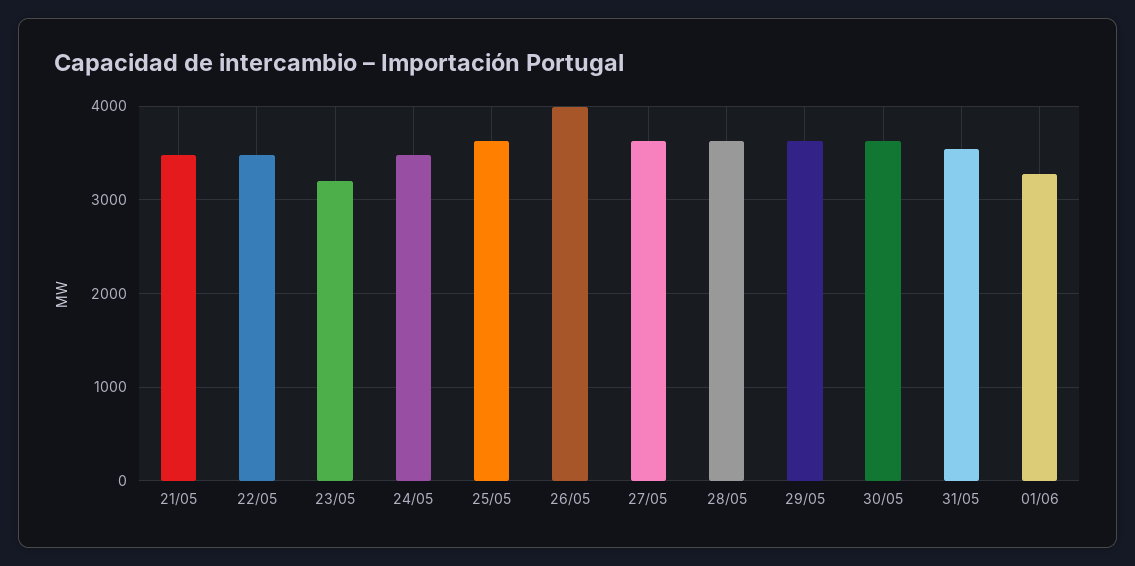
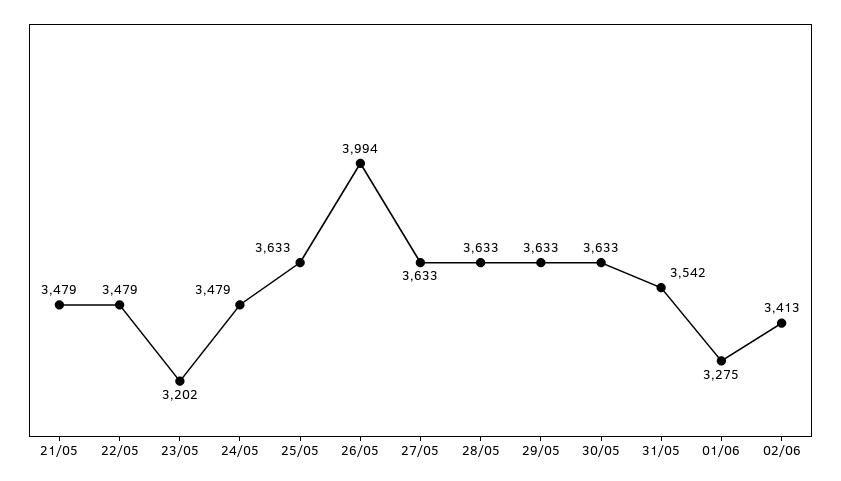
02/06: none -> 3413

